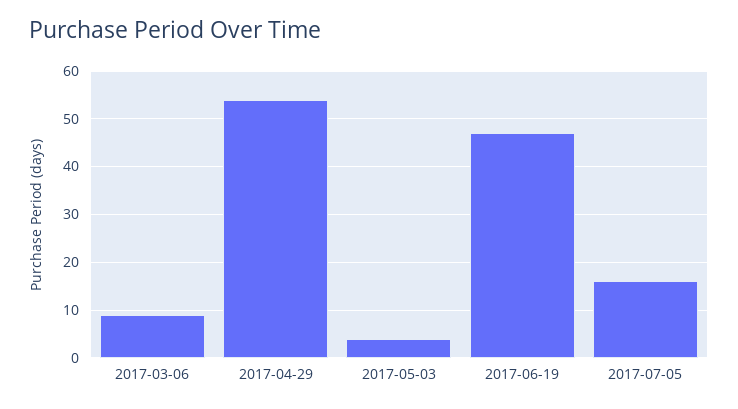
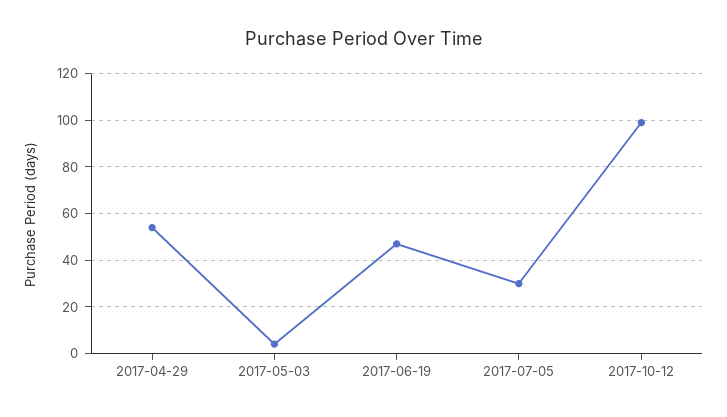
2017-03-06: 10 -> none
2017-07-05: 15 -> 30
2017-10-12: none -> 100

